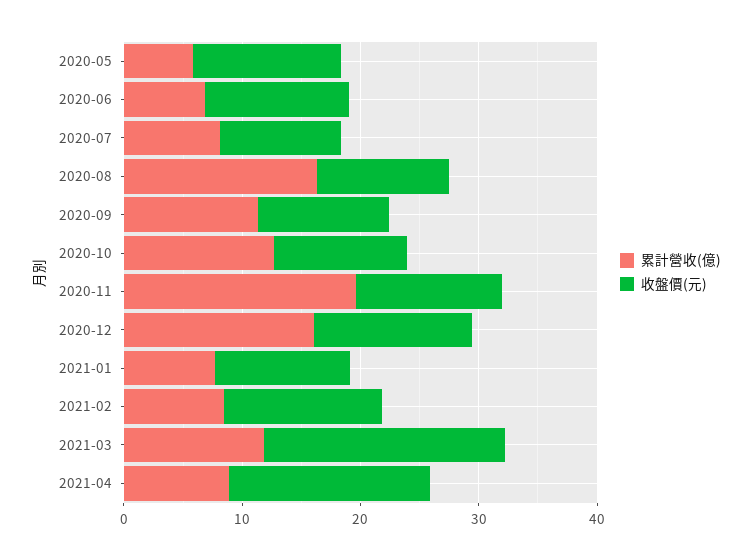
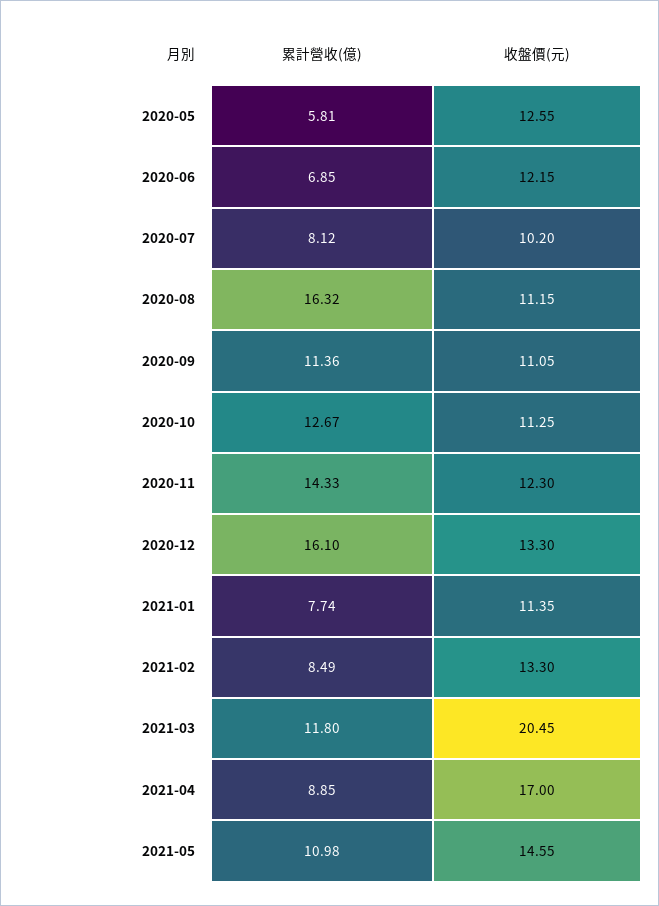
累計營收(億), 2020-11: 20 -> 14.33
累計營收(億), 2021-05: none -> 10.98
收盤價(元), 2021-05: none -> 14.55

